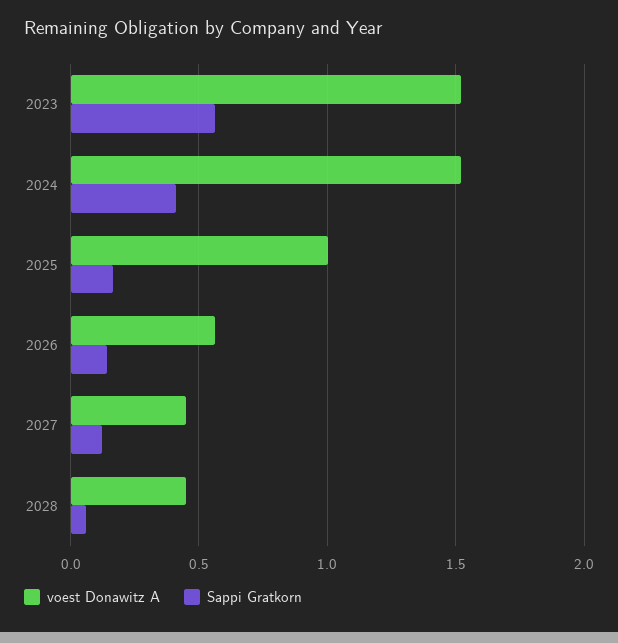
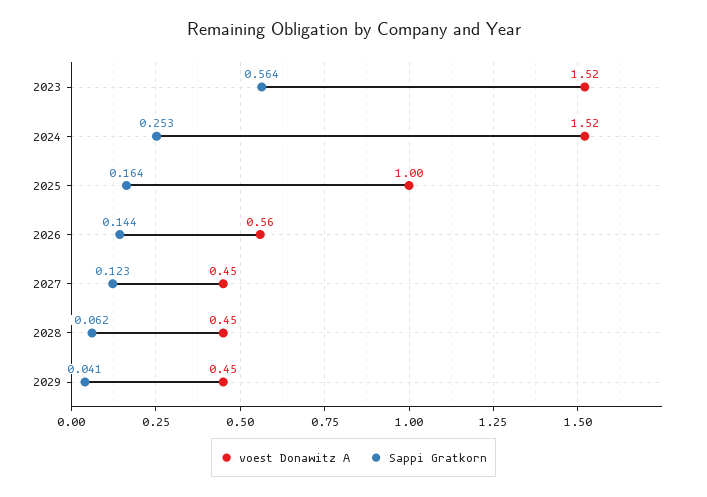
Sappi Gratkorn, 2024: 0.4 -> 0.253
voest Donawitz A, 2029: none -> 0.45
Sappi Gratkorn, 2029: none -> 0.041

